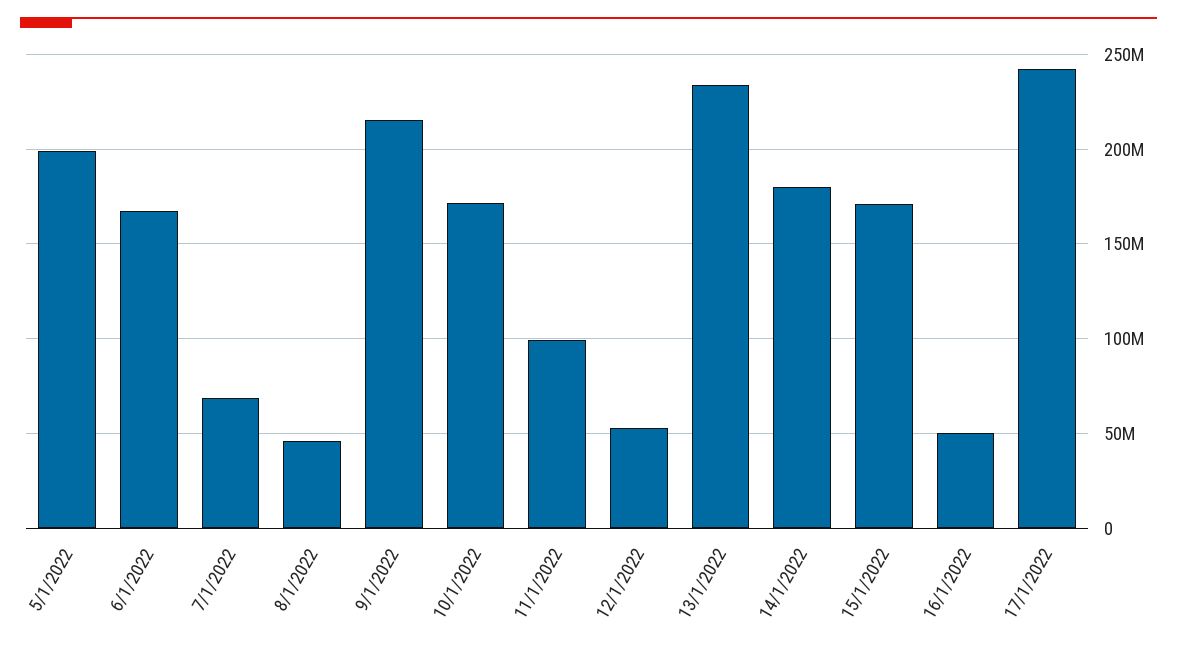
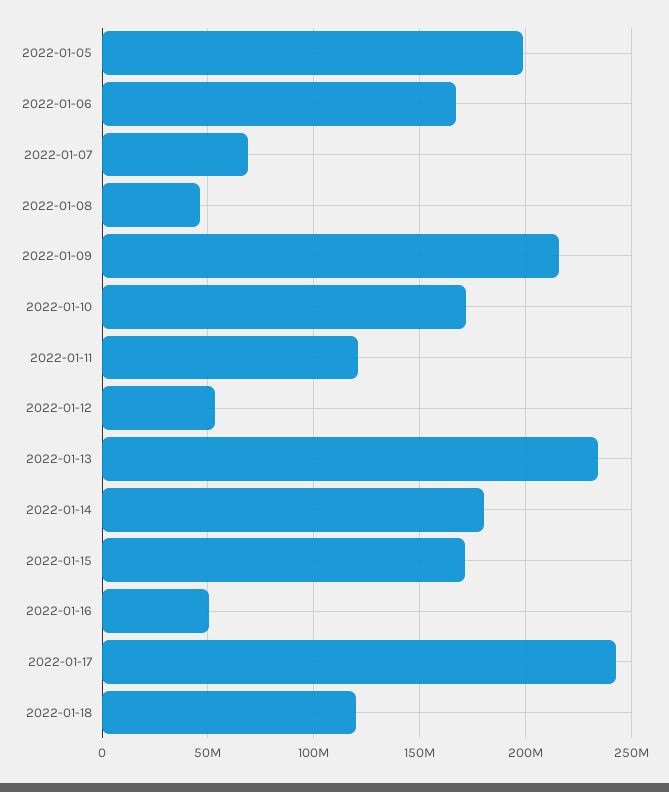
11/1/2022: 100000000 -> 120000000
2022-01-18: none -> 120000000

